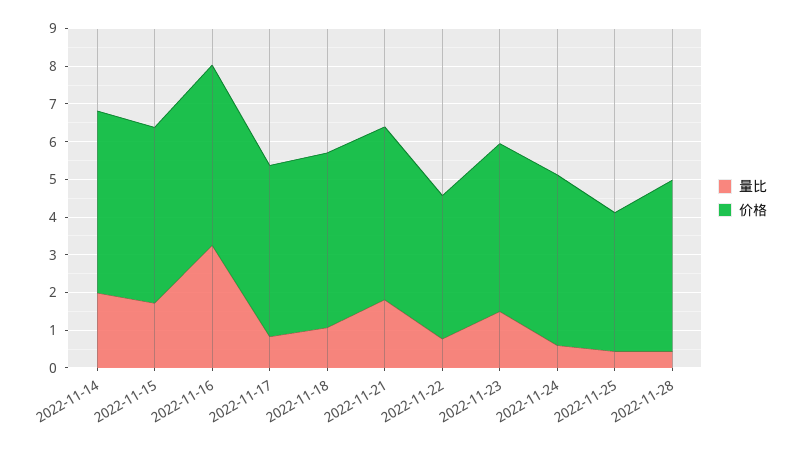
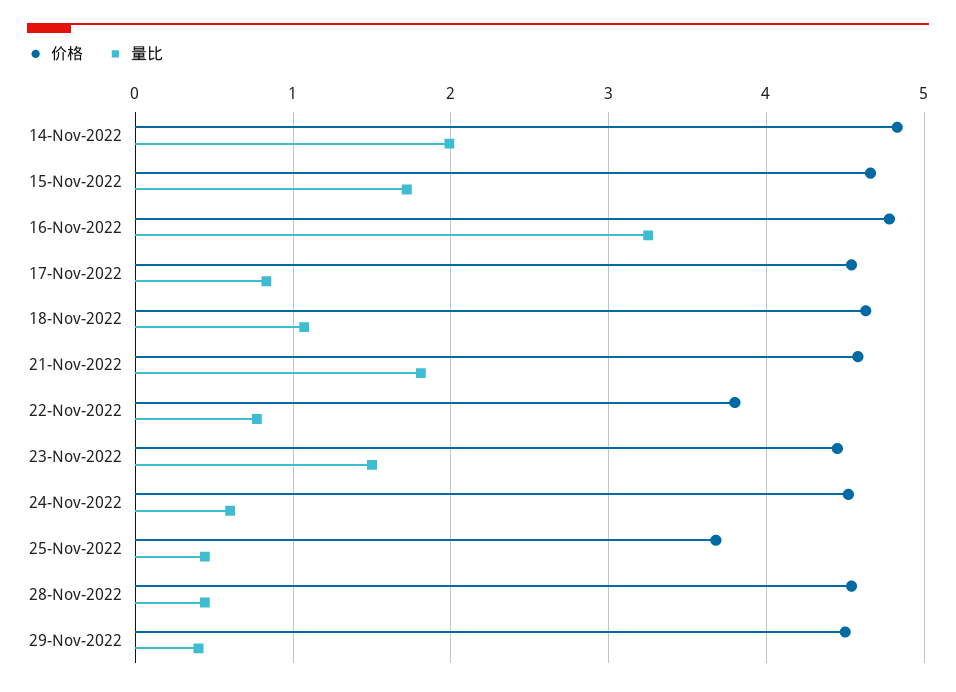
价格, 29-Nov-2022: none -> 4.5
量比, 29-Nov-2022: none -> 0.4

